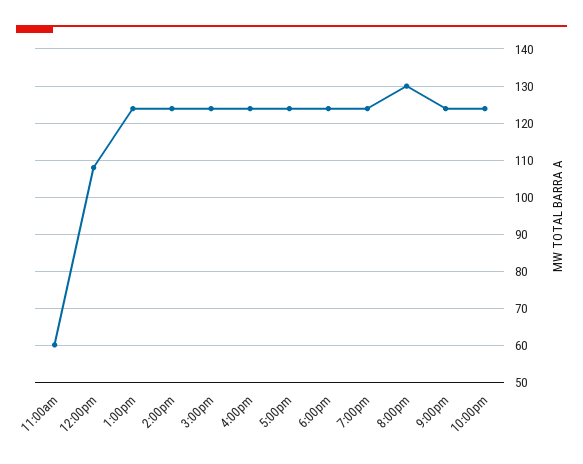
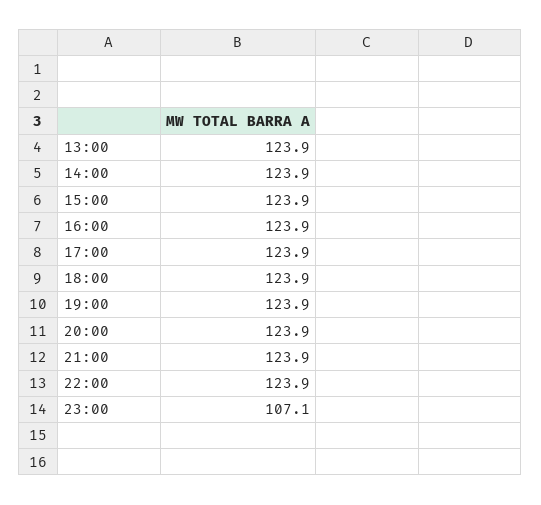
11:00am: 60 -> none
12:00pm: 108 -> none
8:00pm: 130 -> 123.9
23:00: none -> 107.1

